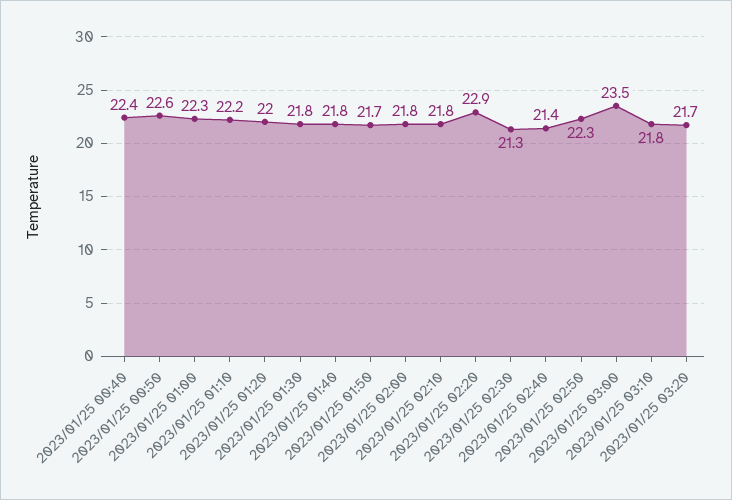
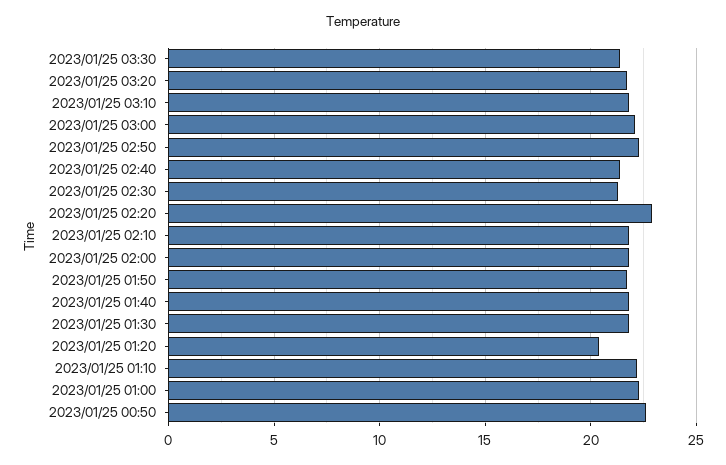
2023/01/25 00:40: 22.4 -> none
2023/01/25 01:20: 22 -> 20.5
2023/01/25 03:00: 23.5 -> 22
2023/01/25 03:30: none -> 21.5

